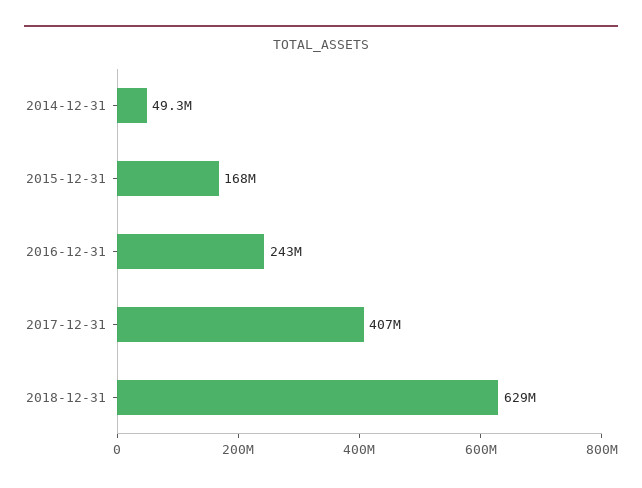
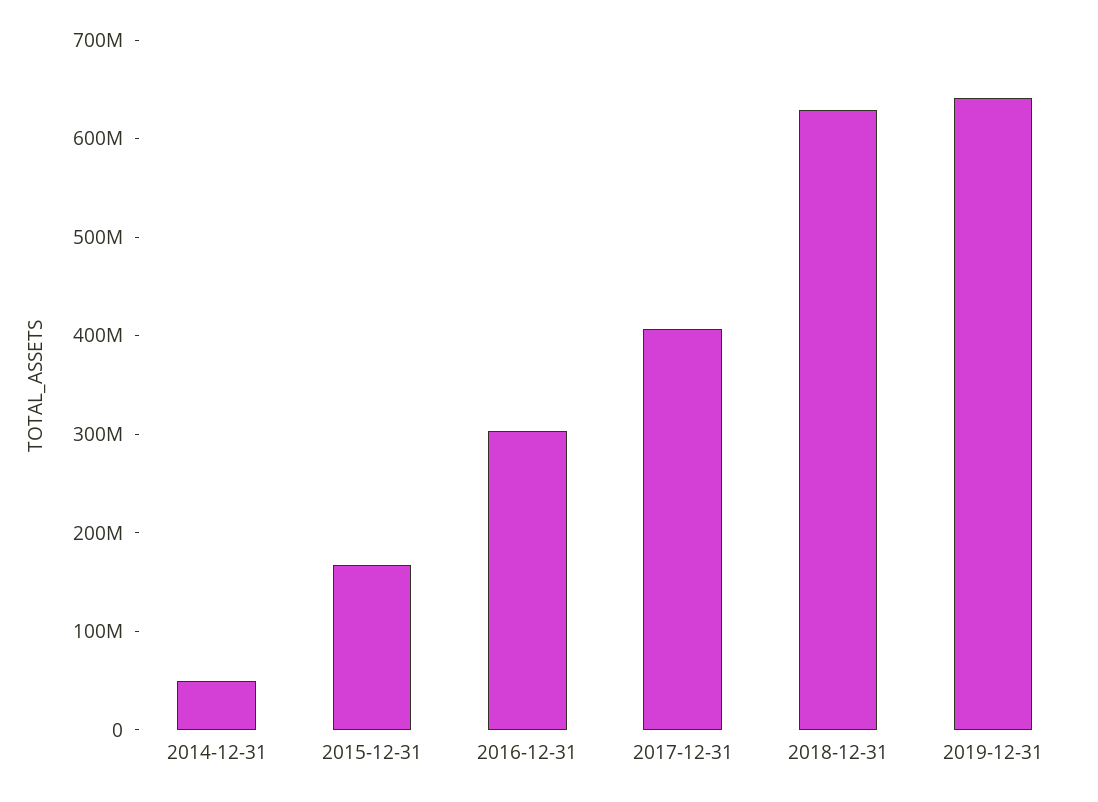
2016-12-31: 243000000 -> 300000000
2019-12-31: none -> 640000000

